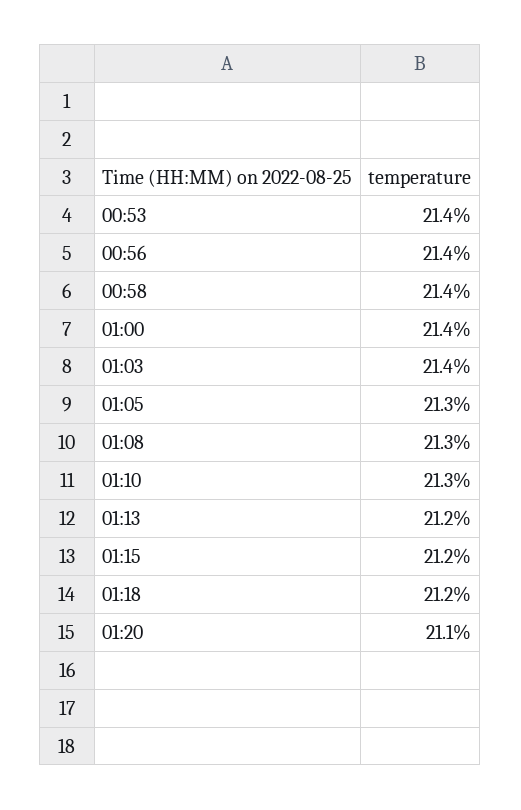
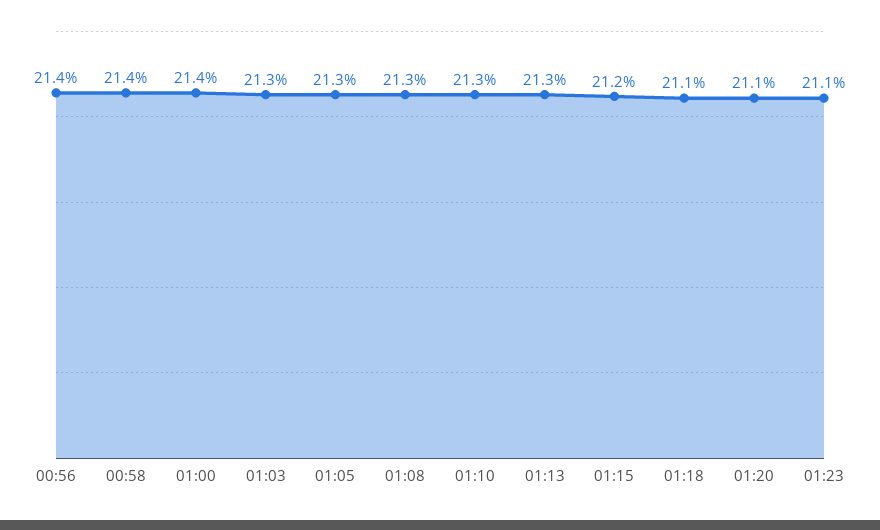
00:53: 21.4 -> none
01:03: 21.4 -> 21.3
01:13: 21.2 -> 21.3
01:18: 21.2 -> 21.1
01:23: none -> 21.1

